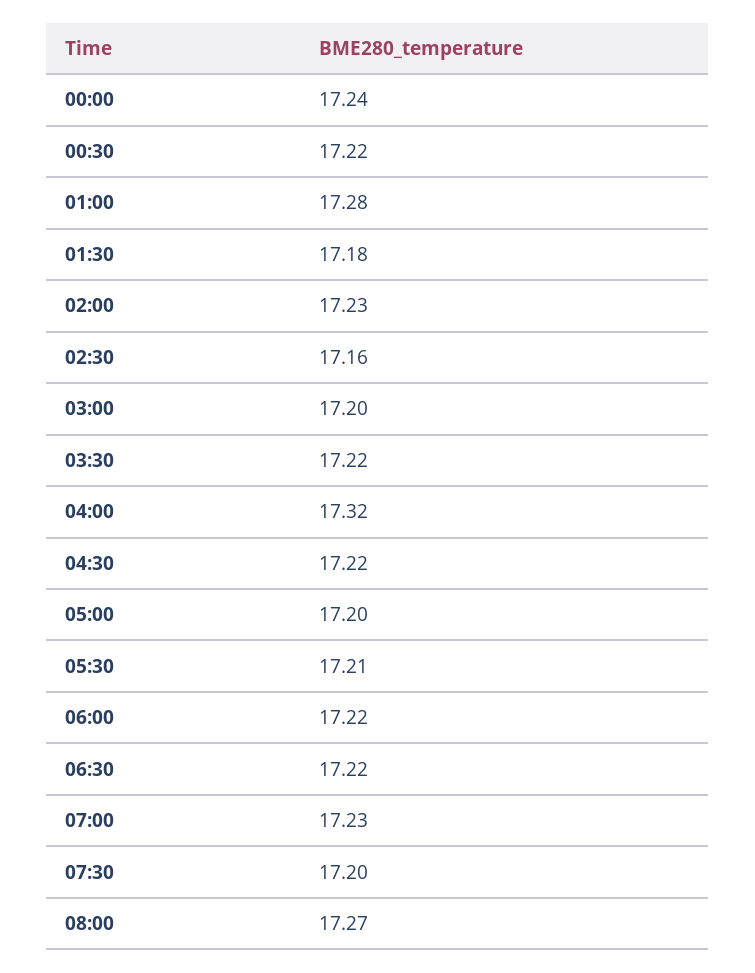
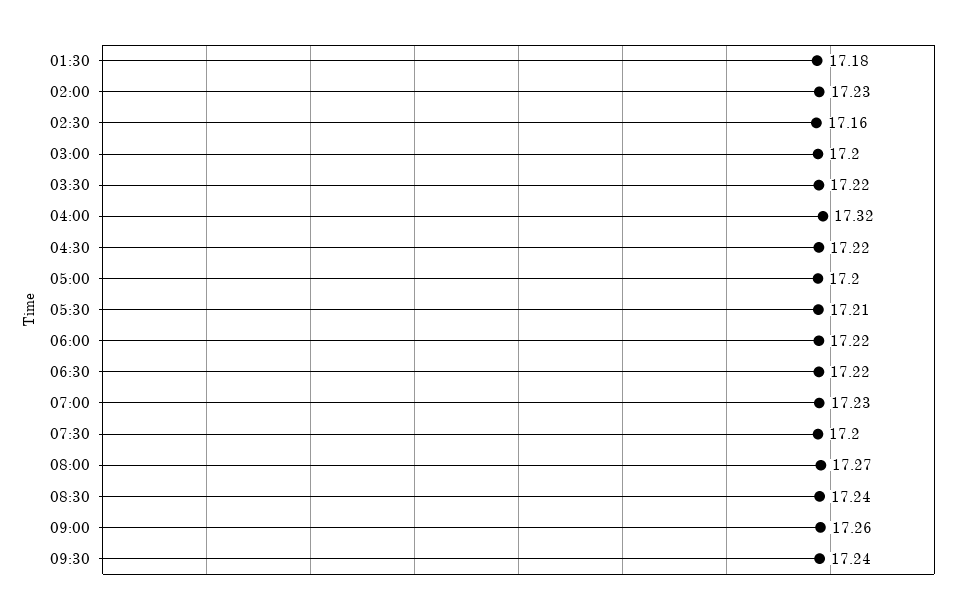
00:00: 17.24 -> none
00:30: 17.22 -> none
01:00: 17.28 -> none
08:30: none -> 17.24
09:00: none -> 17.26
09:30: none -> 17.24

